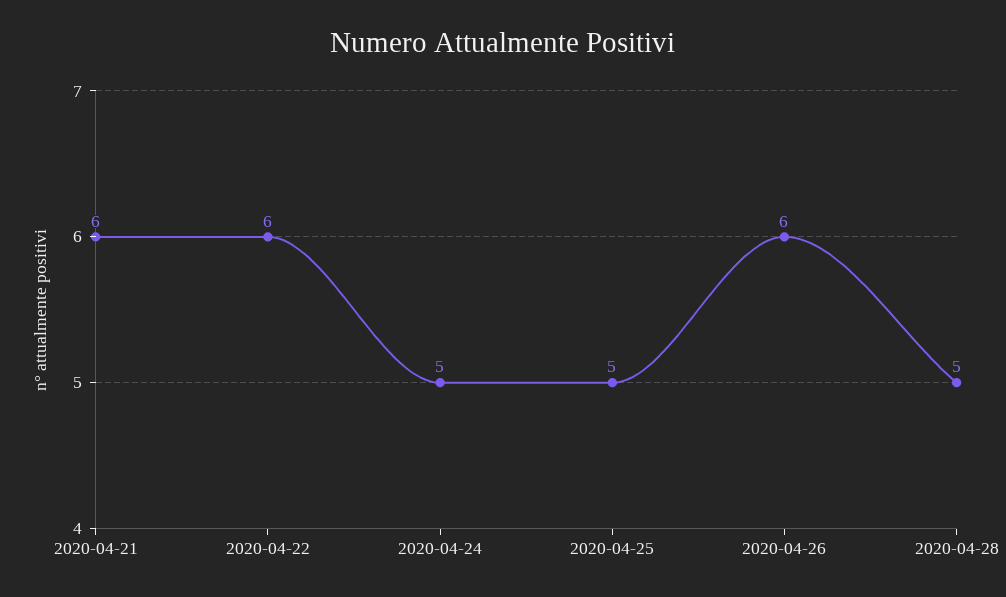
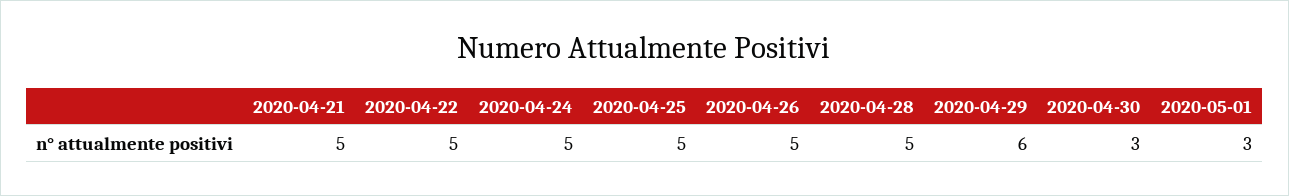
2020-04-21: 6 -> 5
2020-04-22: 6 -> 5
2020-04-26: 6 -> 5
2020-04-29: none -> 6
2020-04-30: none -> 3
2020-05-01: none -> 3

